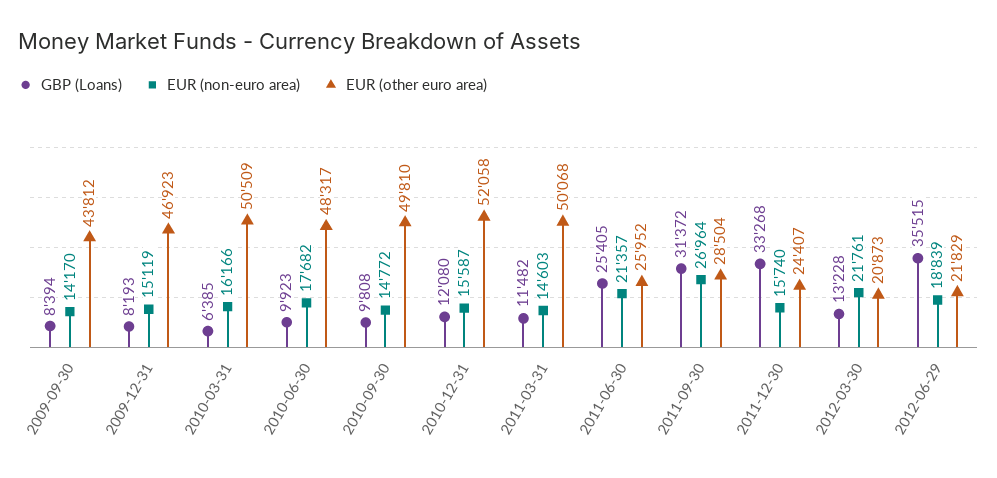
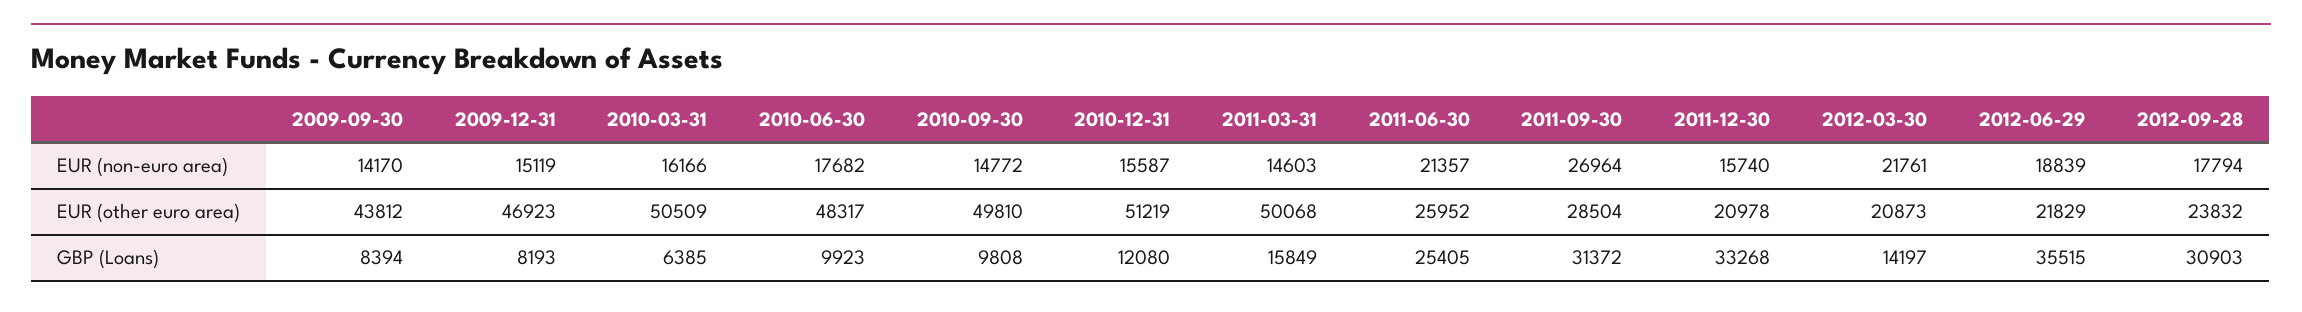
EUR (other euro area), 2010-12-31: 52058 -> 51219
GBP (Loans), 2011-03-31: 11482 -> 15849
EUR (other euro area), 2011-12-30: 24407 -> 20978
GBP (Loans), 2012-03-30: 13228 -> 14197
EUR (non-euro area), 2012-09-28: none -> 17794
EUR (other euro area), 2012-09-28: none -> 23832
GBP (Loans), 2012-09-28: none -> 30903

